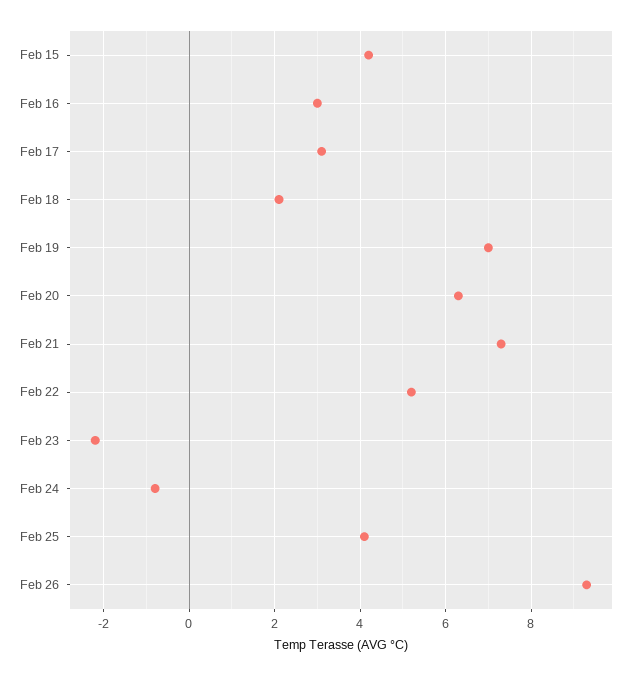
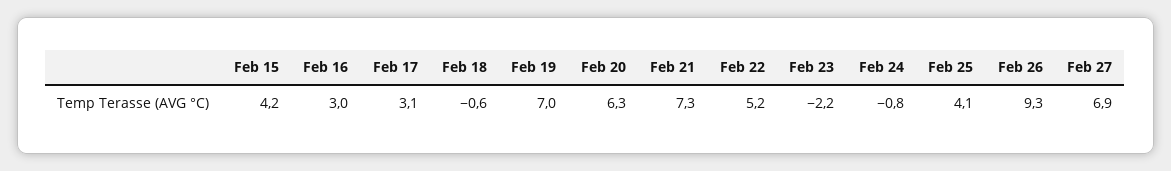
Feb 18: 2 -> -0.6
Feb 27: none -> 6.9

